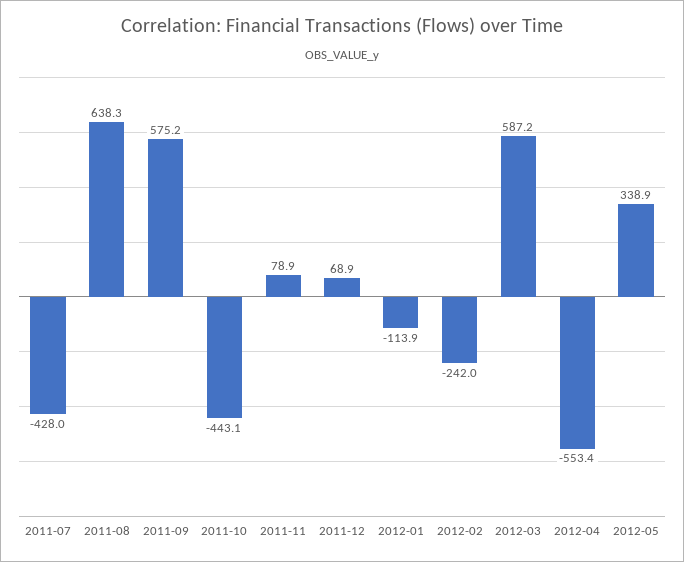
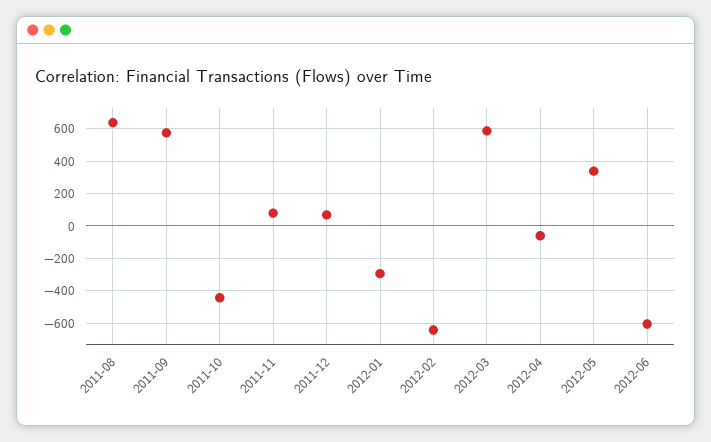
2011-07: -428 -> none
2012-01: -113.9 -> -300
2012-02: -242 -> -650
2012-04: -553.4 -> -50
2012-06: none -> -600

